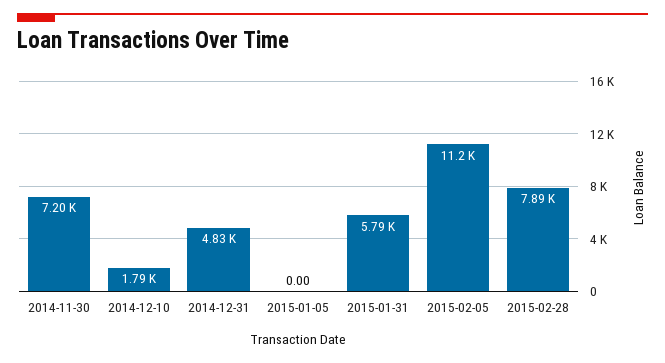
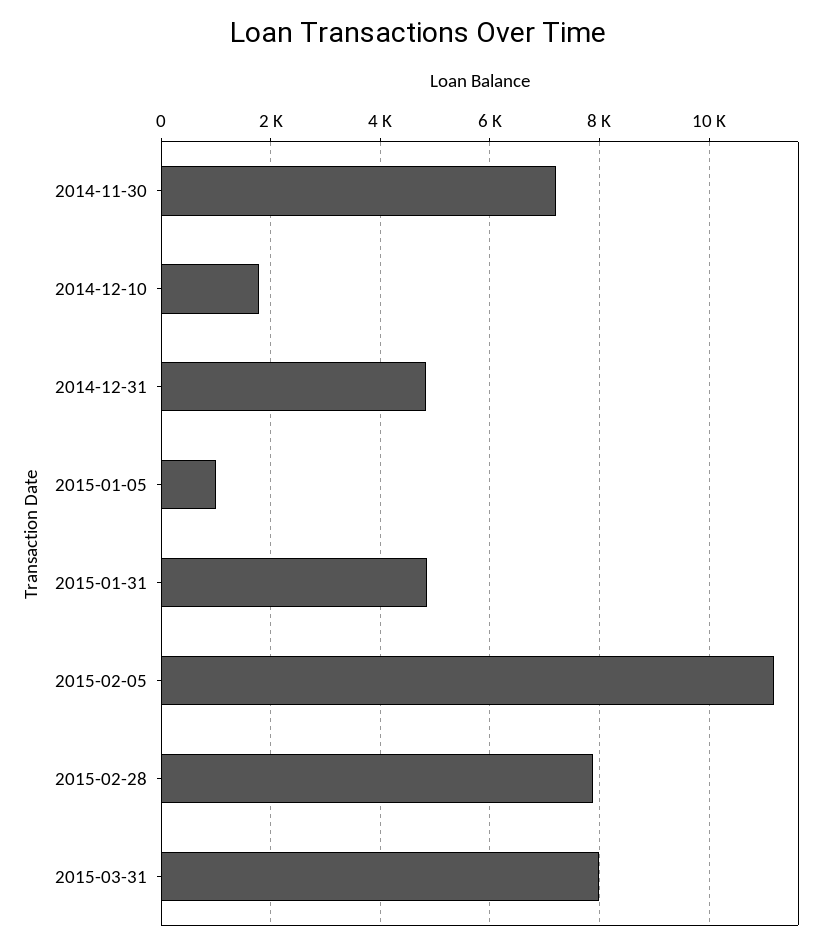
2015-01-05: 0 -> 1000
2015-01-31: 5790 -> 4800
2015-03-31: none -> 8000

